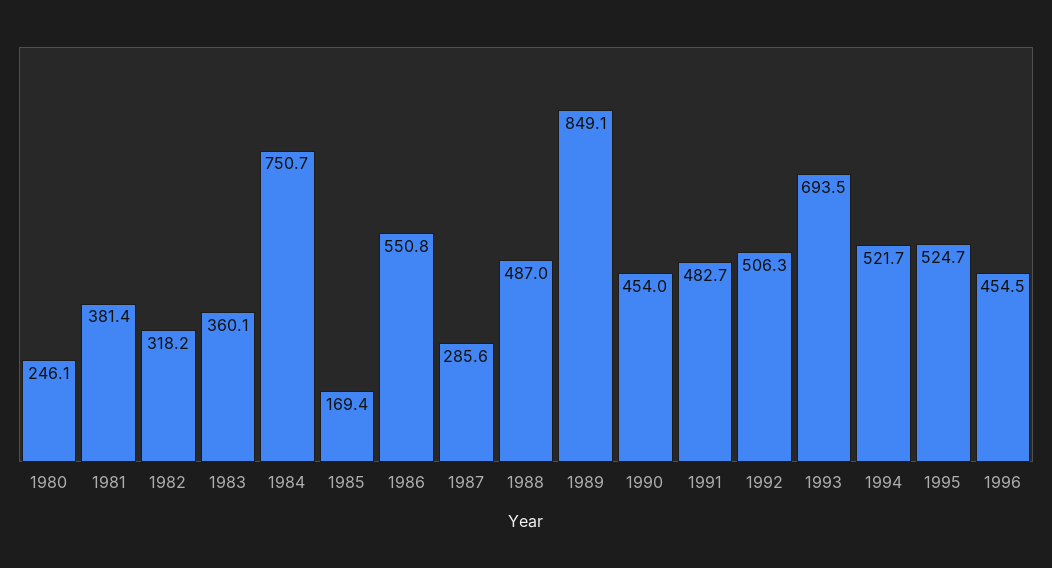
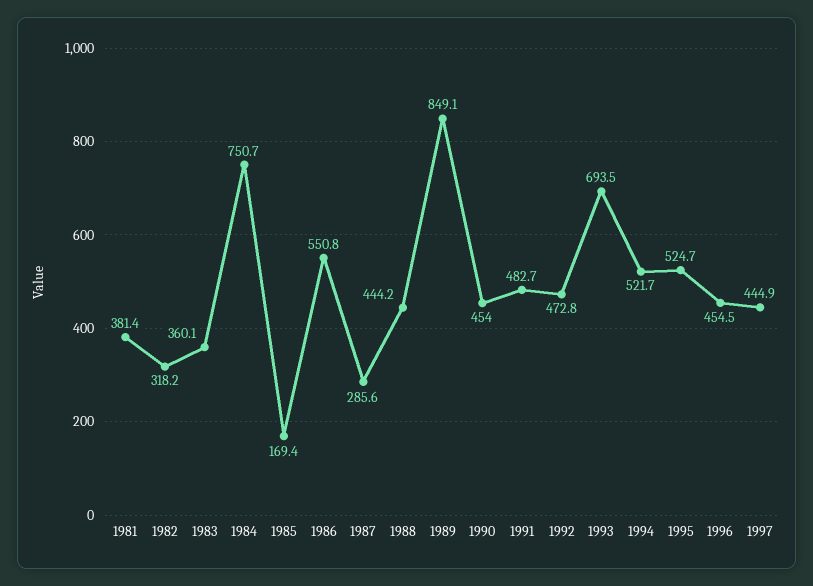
1980: 246.1 -> none
1988: 487 -> 444.2
1992: 506.3 -> 472.8
1997: none -> 444.9

